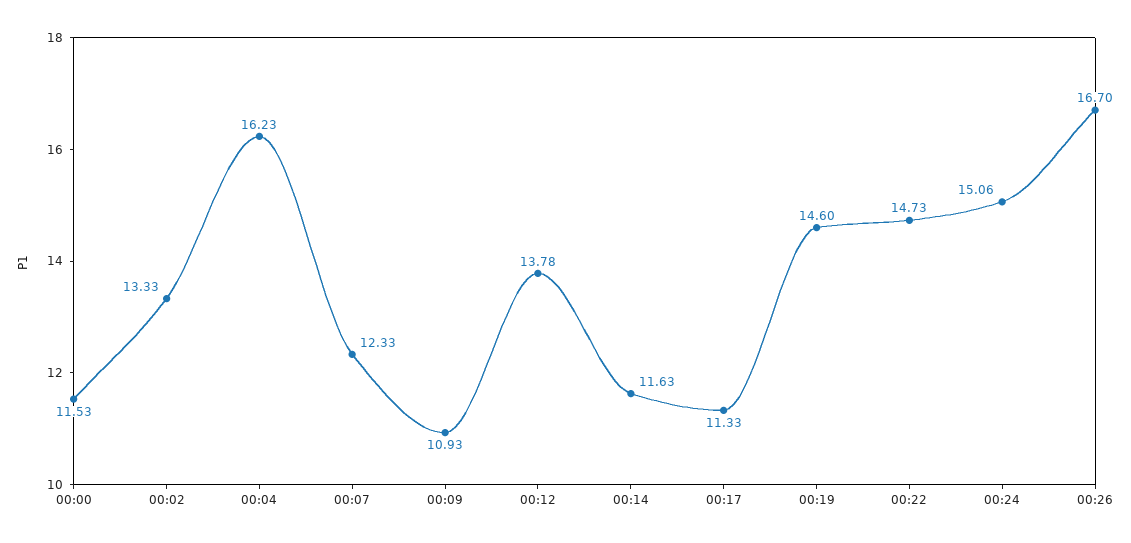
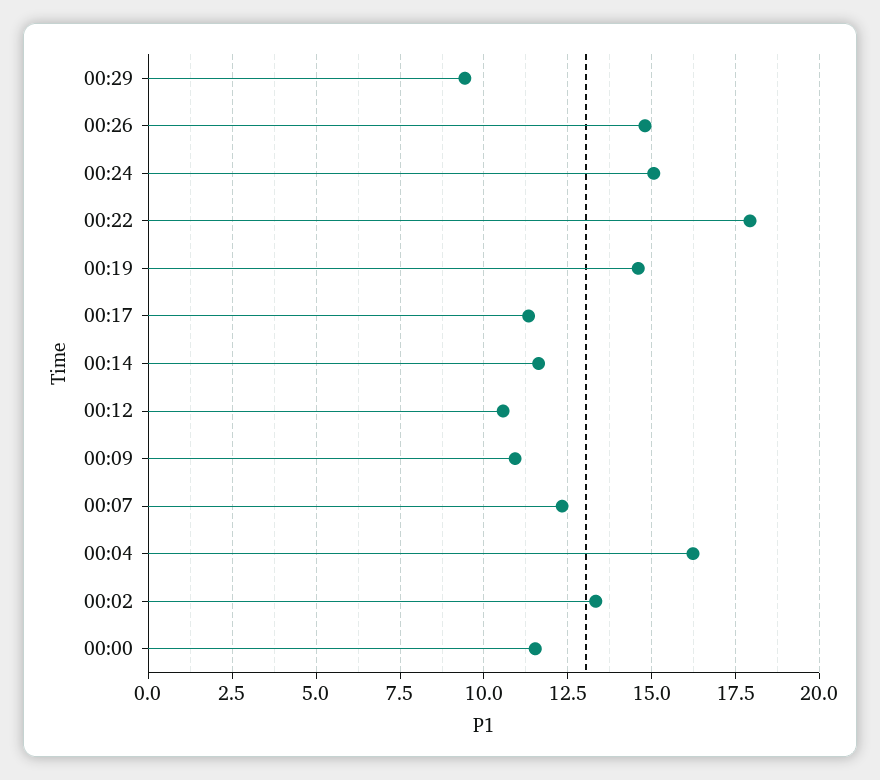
00:12: 13.78 -> 10.5
00:22: 14.73 -> 18
00:26: 16.7 -> 14.75
00:29: none -> 9.5

